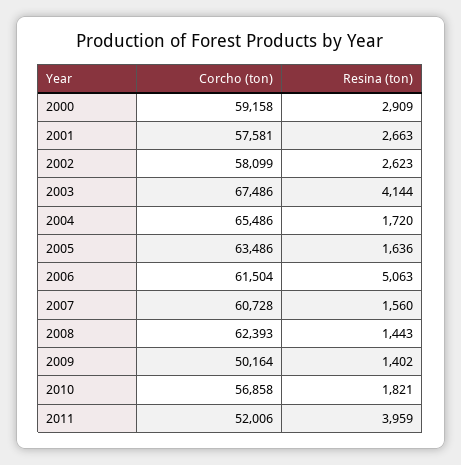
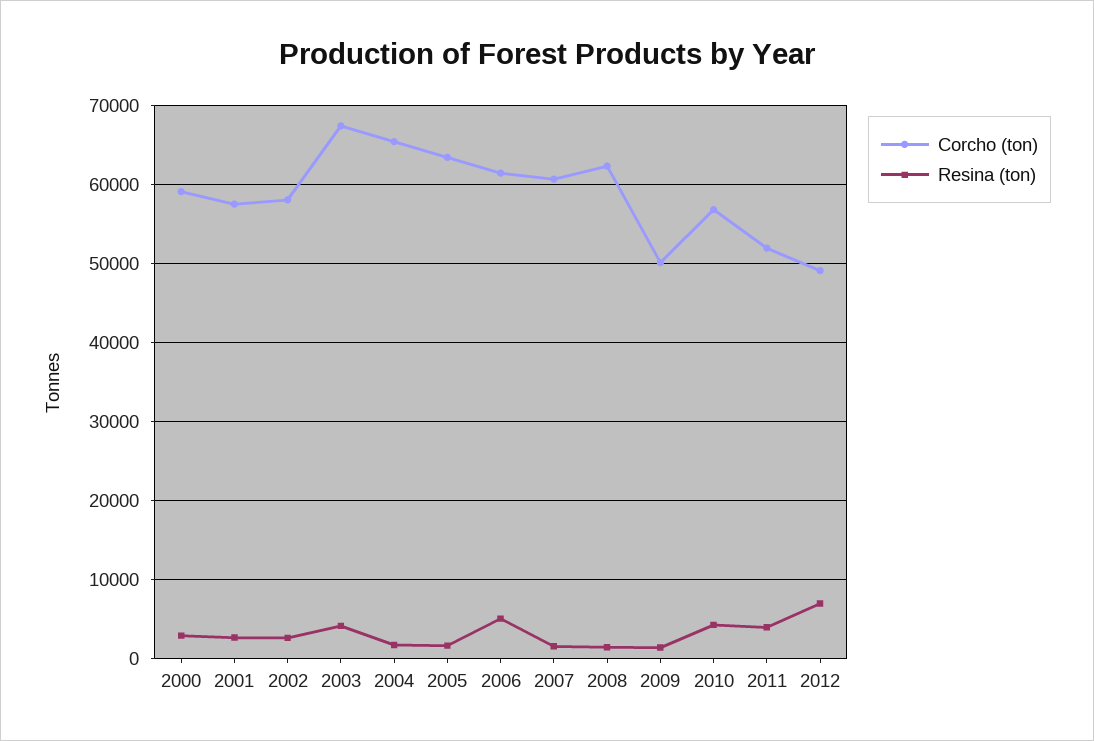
Resina (ton), 2010: 1821 -> 4000
Corcho (ton), 2012: none -> 49000
Resina (ton), 2012: none -> 7000

